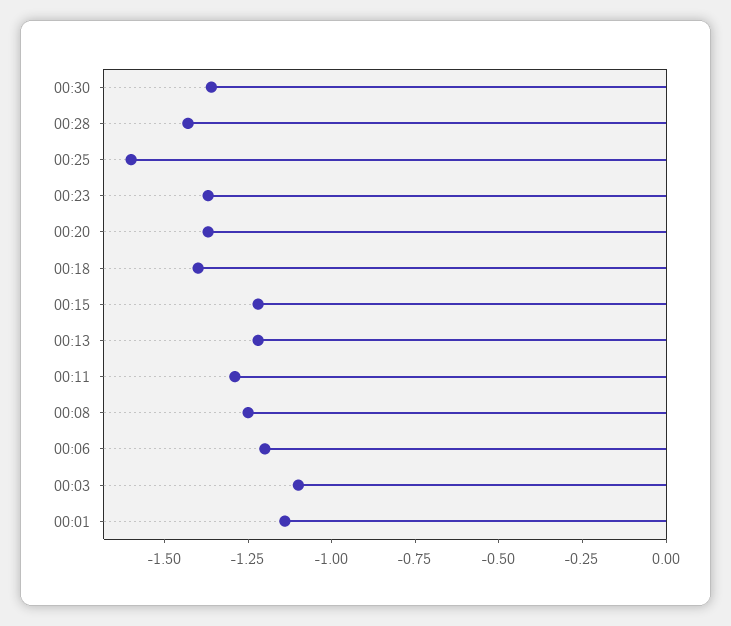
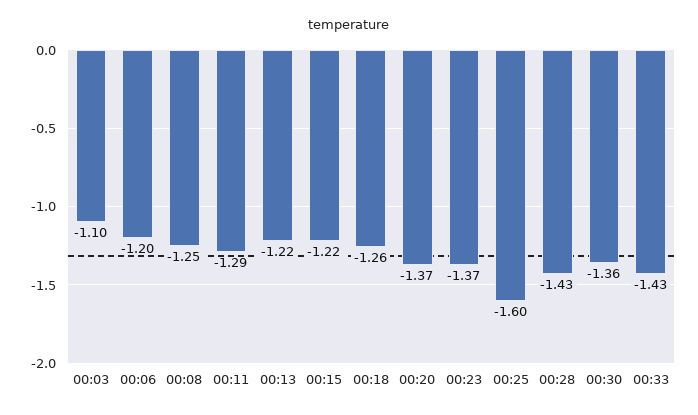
00:18: -1.4 -> -1.26
00:01: -1.15 -> none
00:33: none -> -1.43

